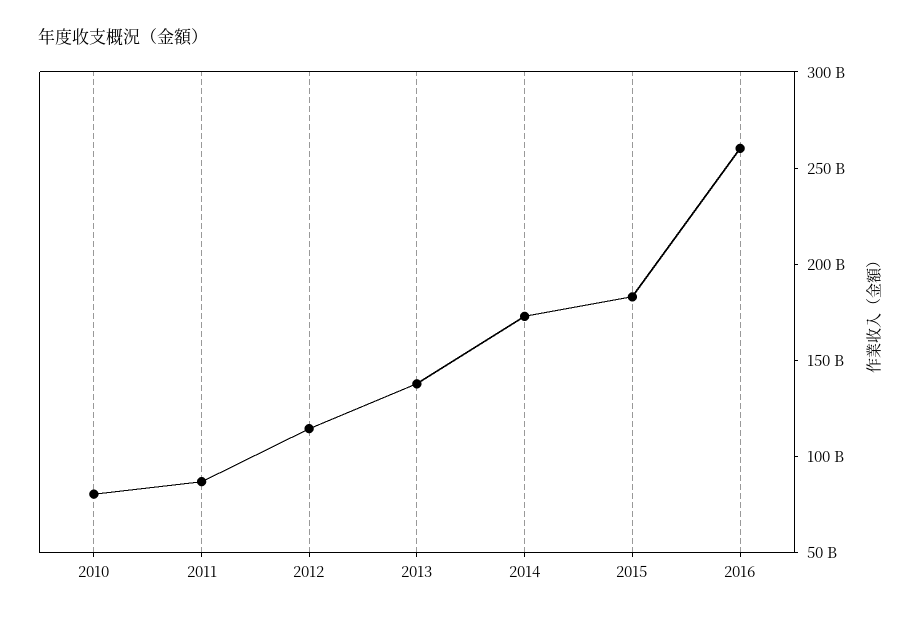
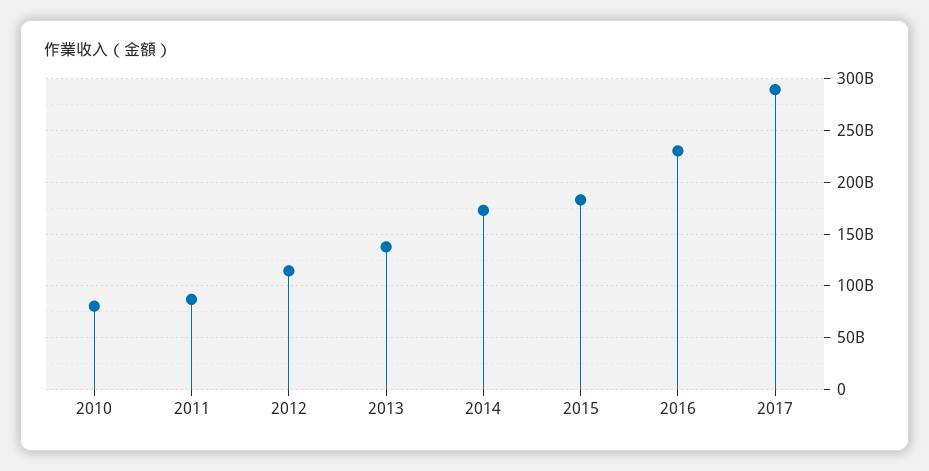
2016: 260000000000 -> 230000000000
2017: none -> 290000000000

